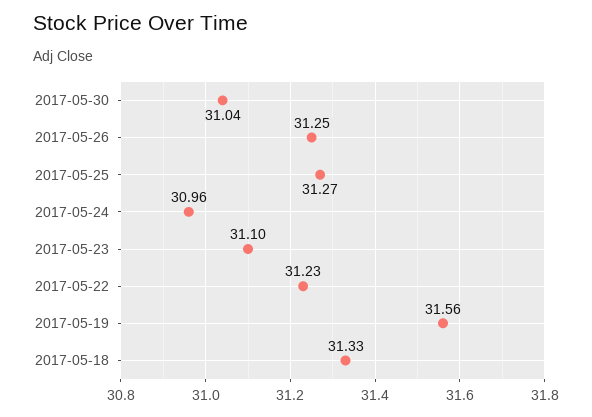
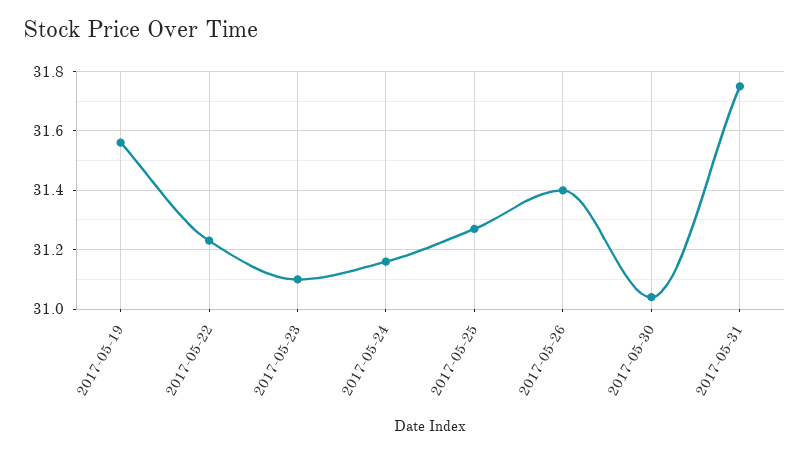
2017-05-26: 31.25 -> 31.4
2017-05-24: 30.96 -> 31.15
2017-05-18: 31.33 -> none
2017-05-31: none -> 31.75

